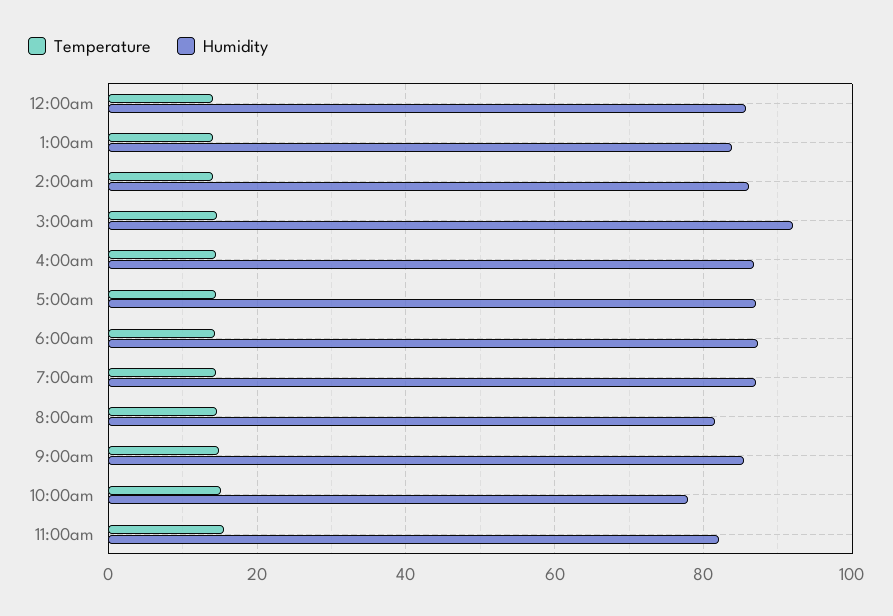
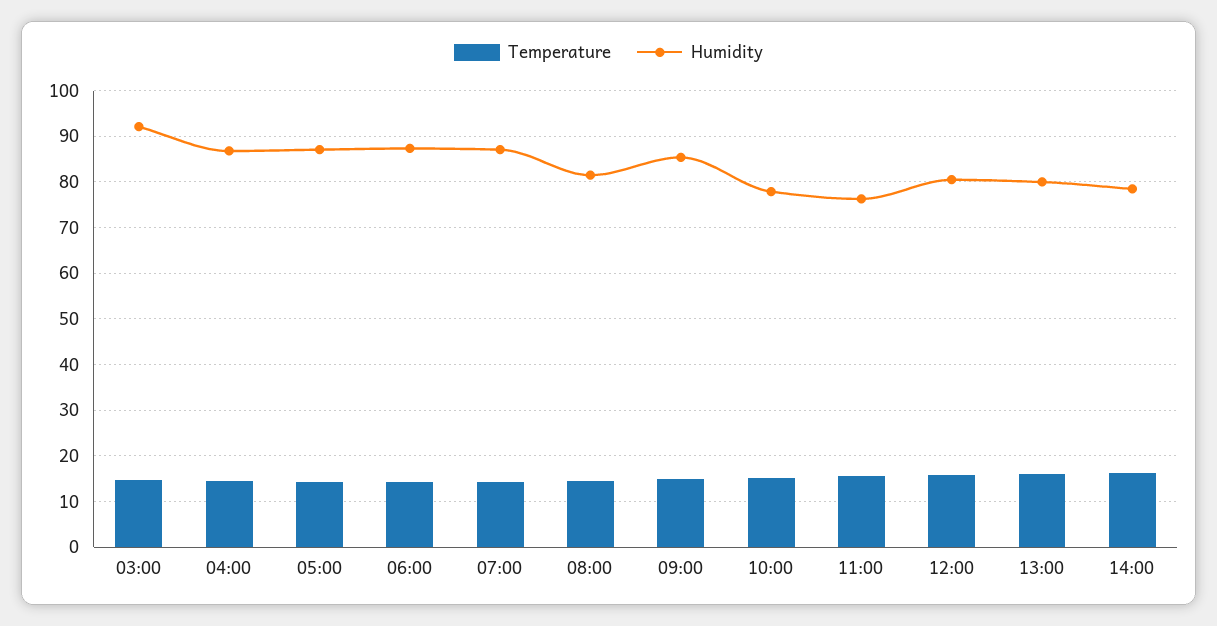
Temperature, 12:00am: 14 -> none
Humidity, 12:00am: 86 -> none
Temperature, 1:00am: 14 -> none
Humidity, 1:00am: 84 -> none
Temperature, 2:00am: 14 -> none
Humidity, 2:00am: 86 -> none
Humidity, 11:00am: 82 -> 76
Temperature, 12:00: none -> 16
Humidity, 12:00: none -> 80
Temperature, 13:00: none -> 16
Humidity, 13:00: none -> 80
Temperature, 14:00: none -> 16
Humidity, 14:00: none -> 78

